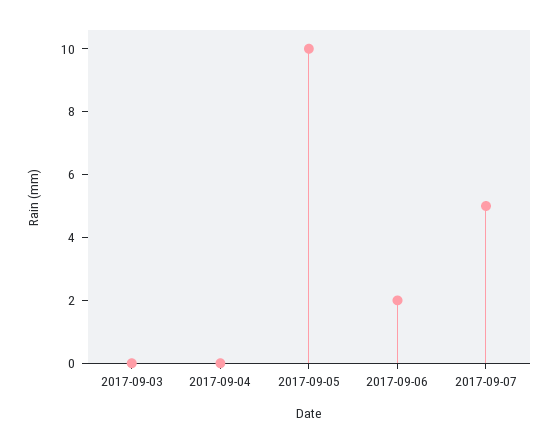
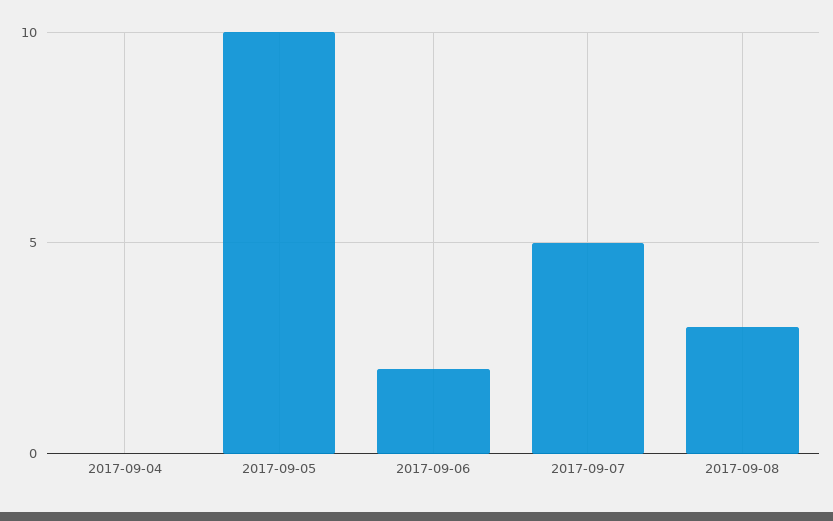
2017-09-03: 0 -> none
2017-09-08: none -> 3

